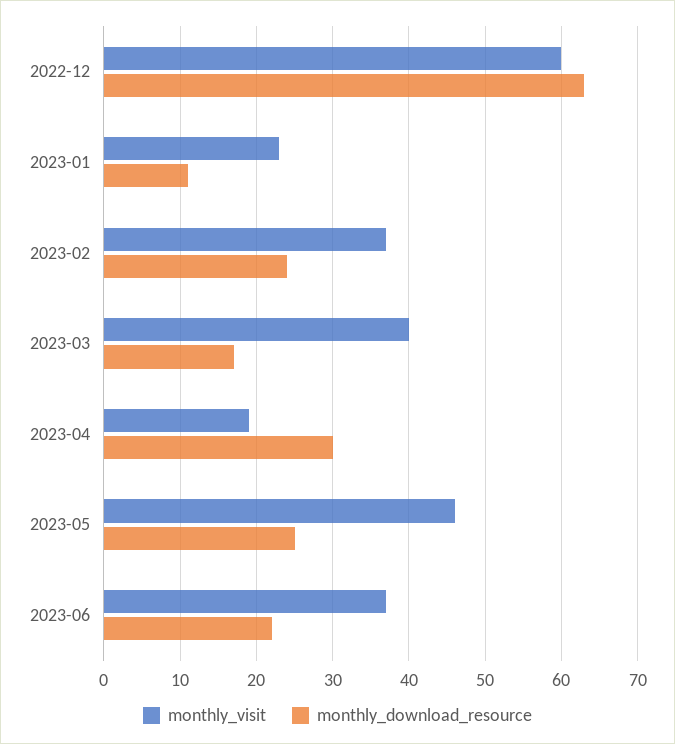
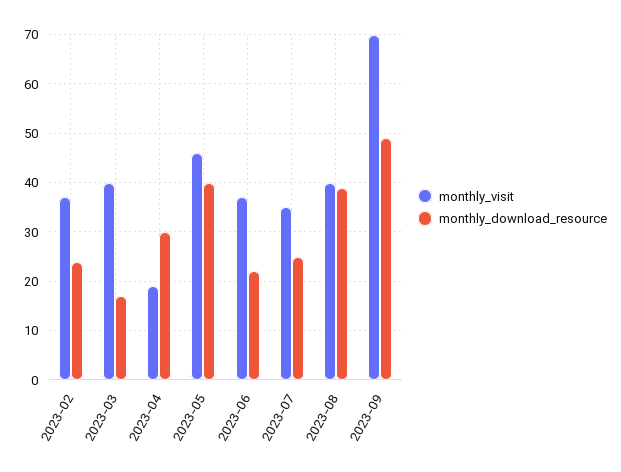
monthly_visit, 2022-12: 60 -> none
monthly_download_resource, 2022-12: 63 -> none
monthly_visit, 2023-01: 23 -> none
monthly_download_resource, 2023-01: 11 -> none
monthly_download_resource, 2023-05: 25 -> 40
monthly_visit, 2023-07: none -> 35
monthly_download_resource, 2023-07: none -> 25
monthly_visit, 2023-08: none -> 40
monthly_download_resource, 2023-08: none -> 40
monthly_visit, 2023-09: none -> 70
monthly_download_resource, 2023-09: none -> 50

